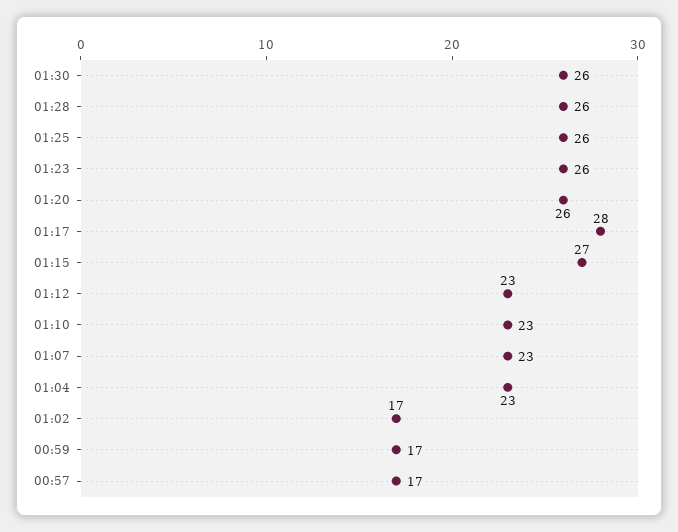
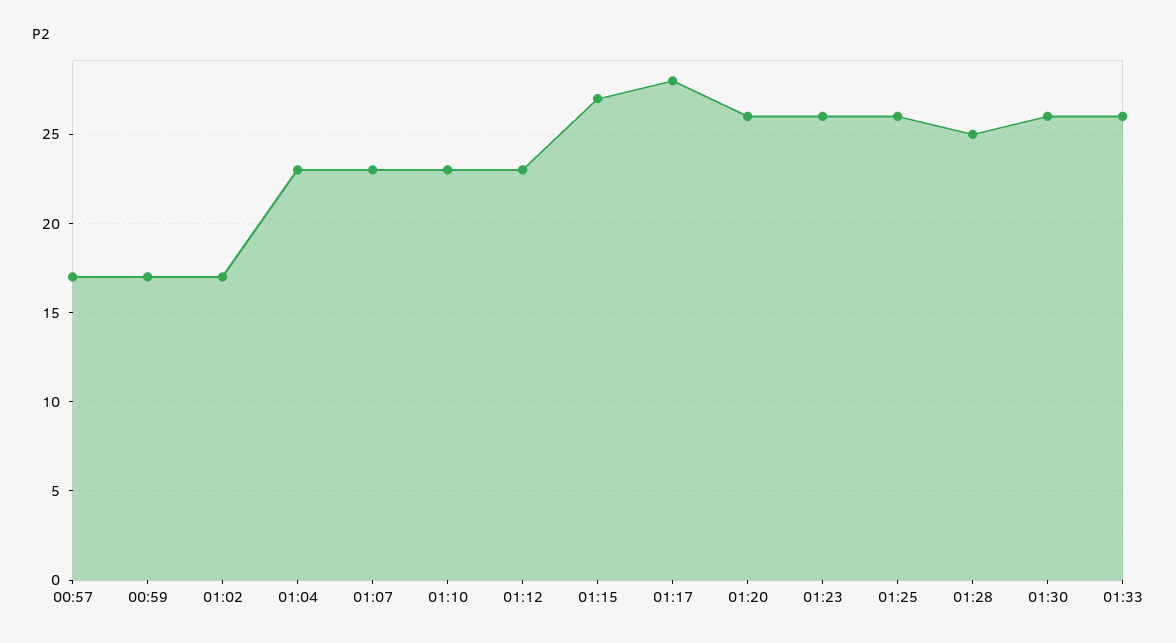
01:28: 26 -> 25
01:33: none -> 26

